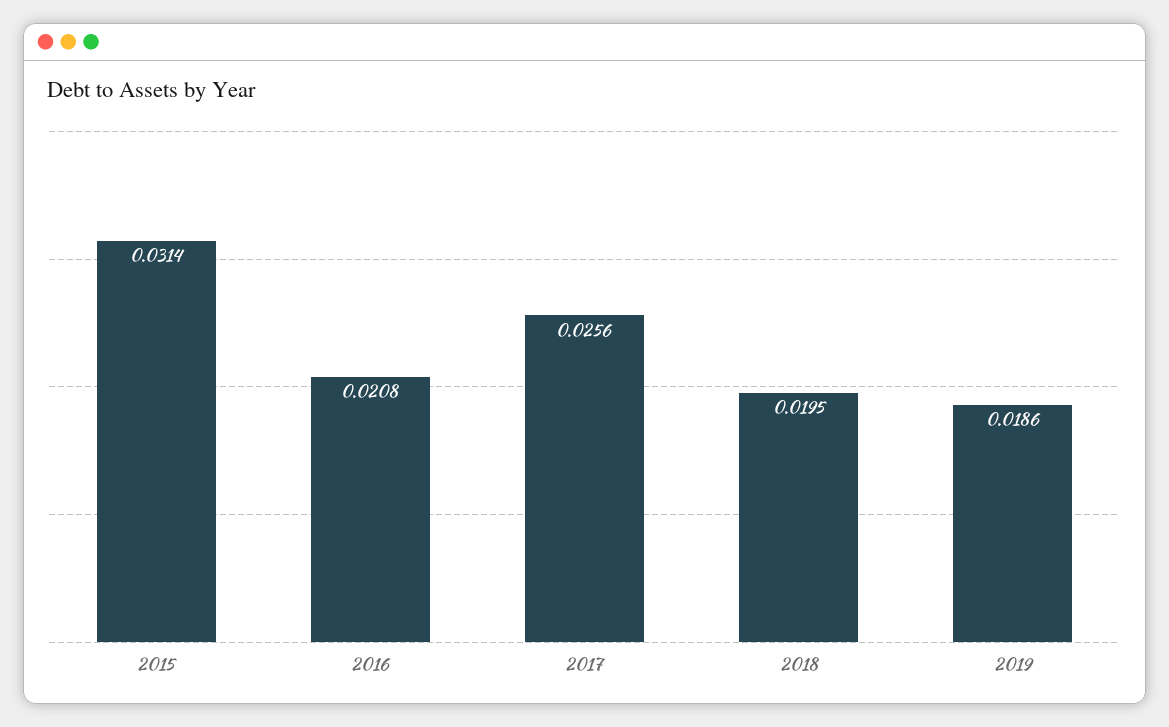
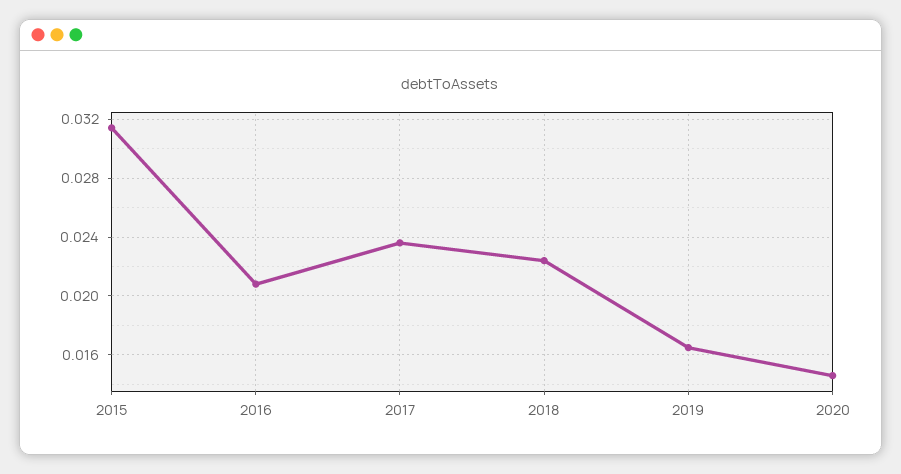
2017: 0.0256 -> 0.0235
2018: 0.0195 -> 0.0225
2019: 0.0186 -> 0.0165
2020: none -> 0.0145

